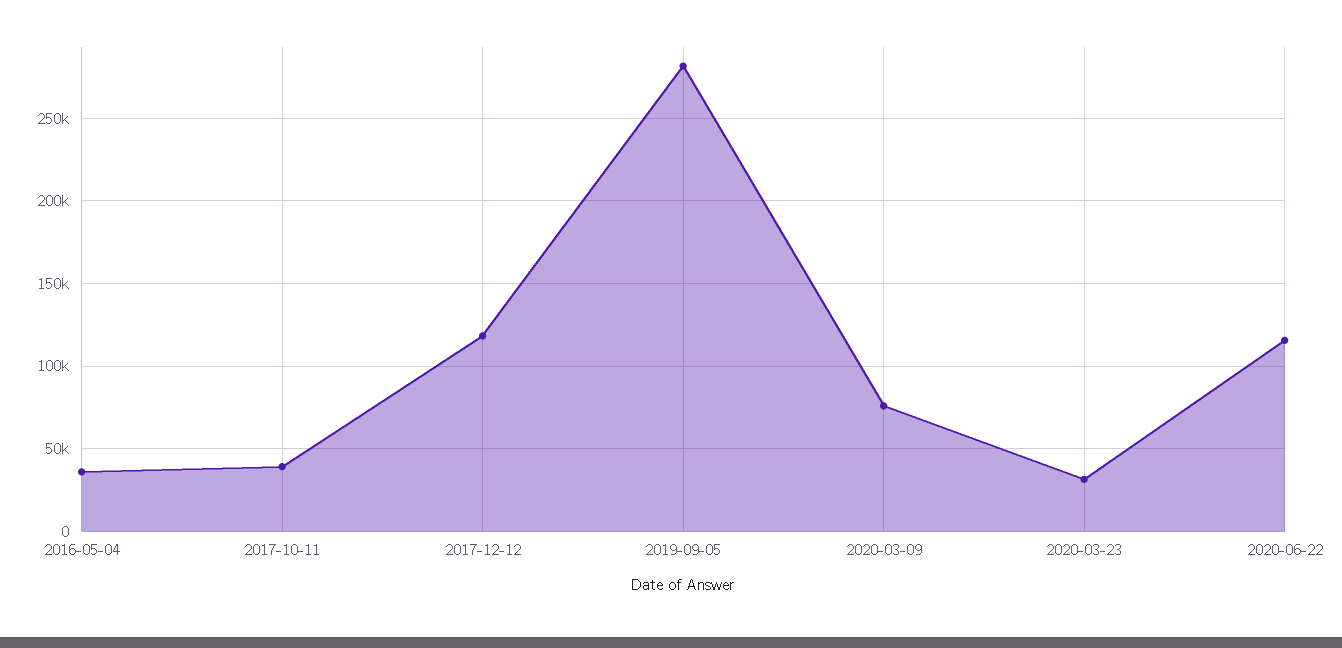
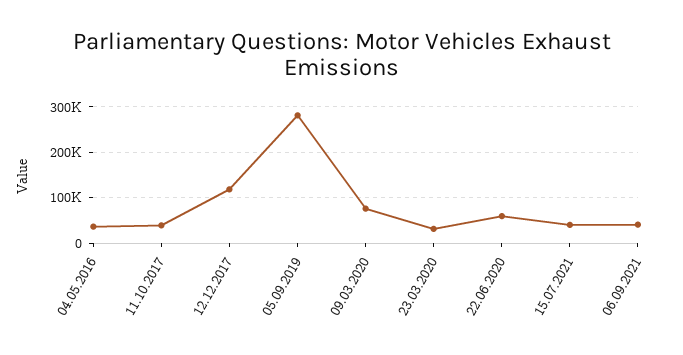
2020-06-22: 115000 -> 60000
15.07.2021: none -> 40000
06.09.2021: none -> 40000

